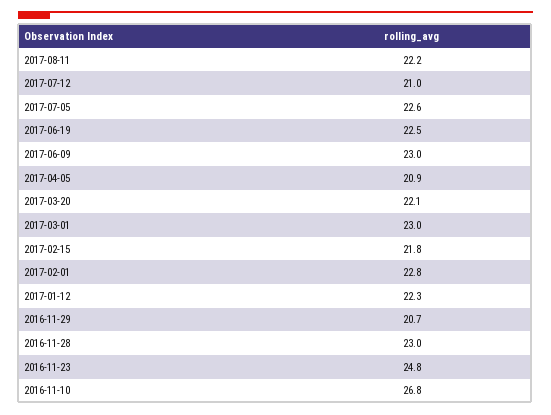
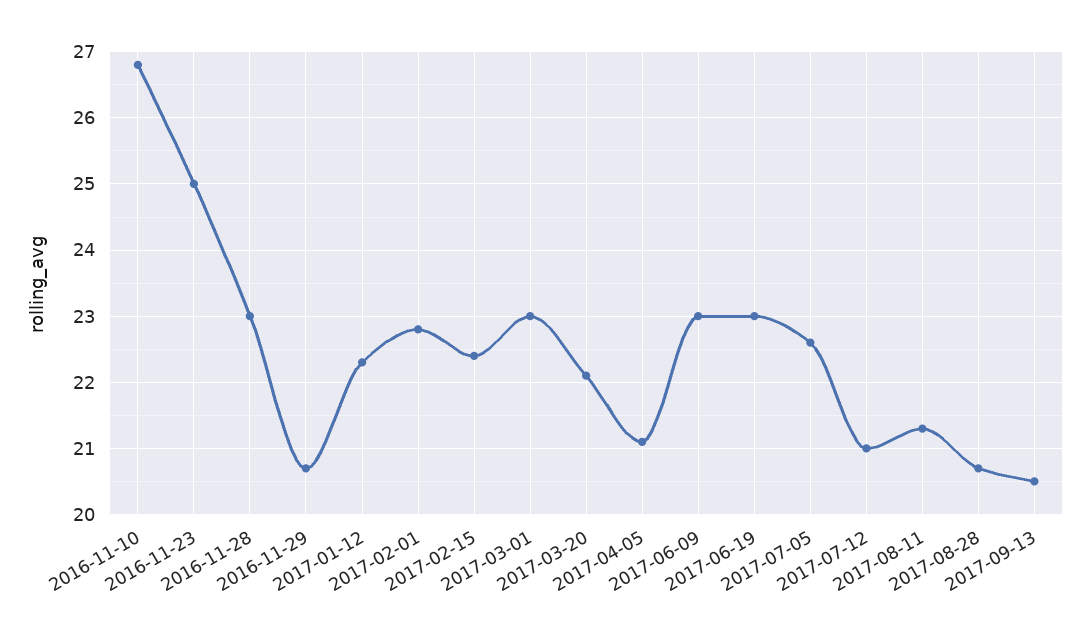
2017-08-11: 22.2 -> 21.3
2017-06-19: 22.5 -> 23
2017-04-05: 20.9 -> 21.1
2017-02-15: 21.8 -> 22.4
2016-11-23: 24.8 -> 25
2017-08-28: none -> 20.7
2017-09-13: none -> 20.5

